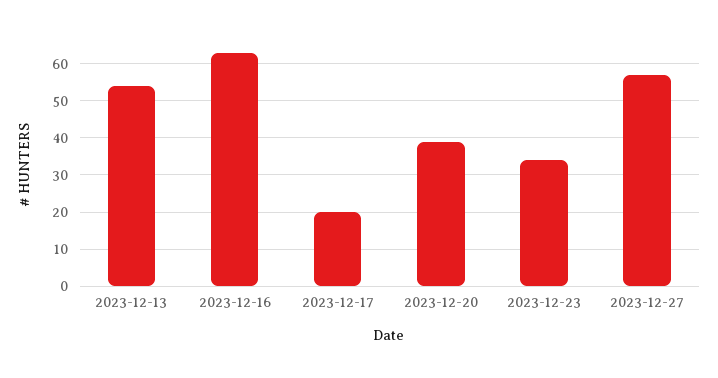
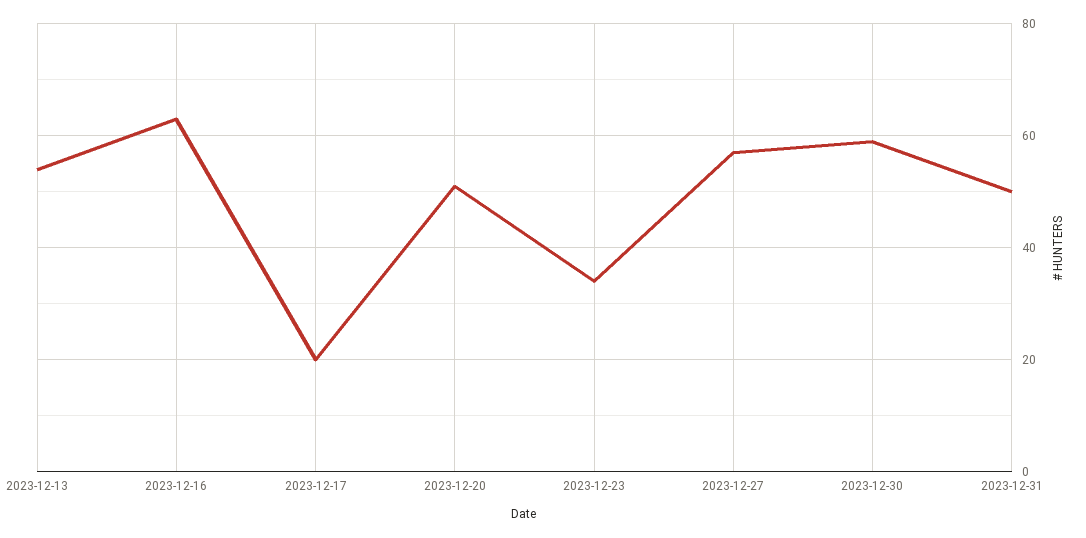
2023-12-20: 40 -> 50
2023-12-30: none -> 60
2023-12-31: none -> 50

